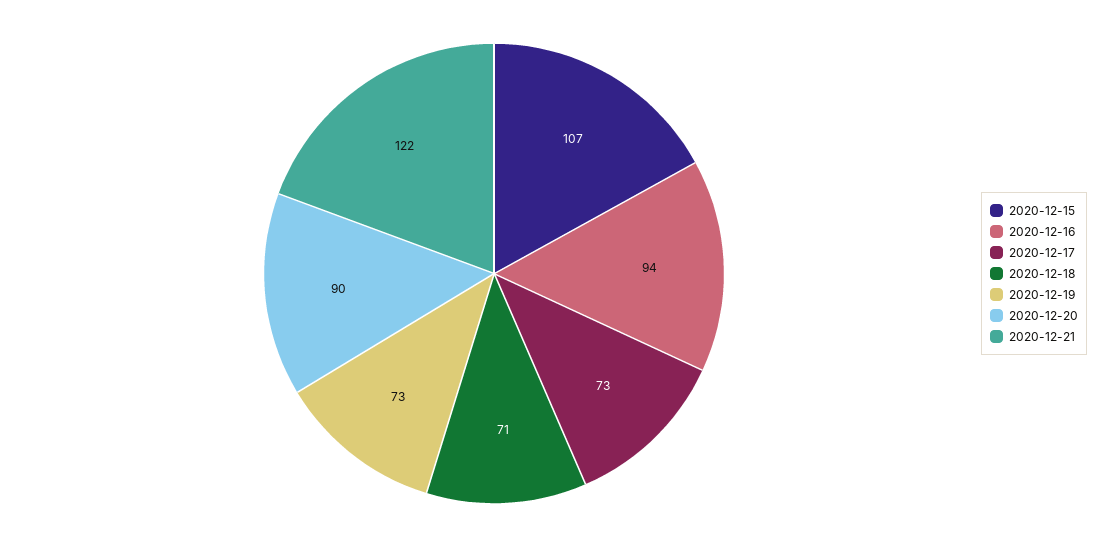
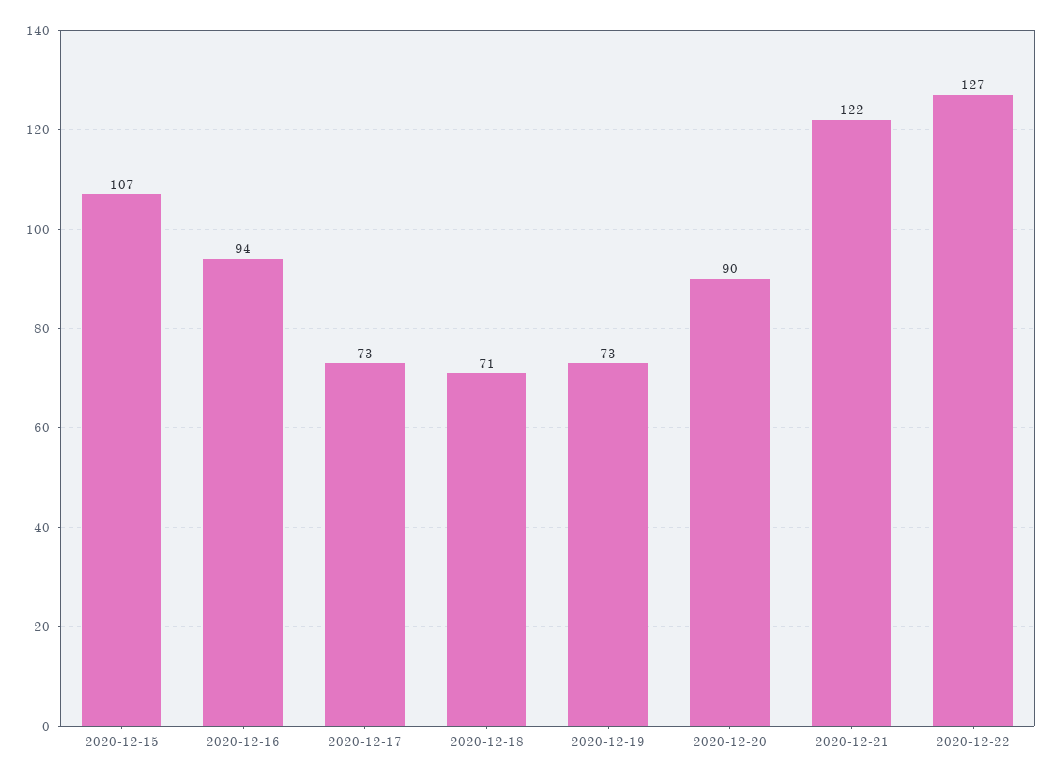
2020-12-22: none -> 127

